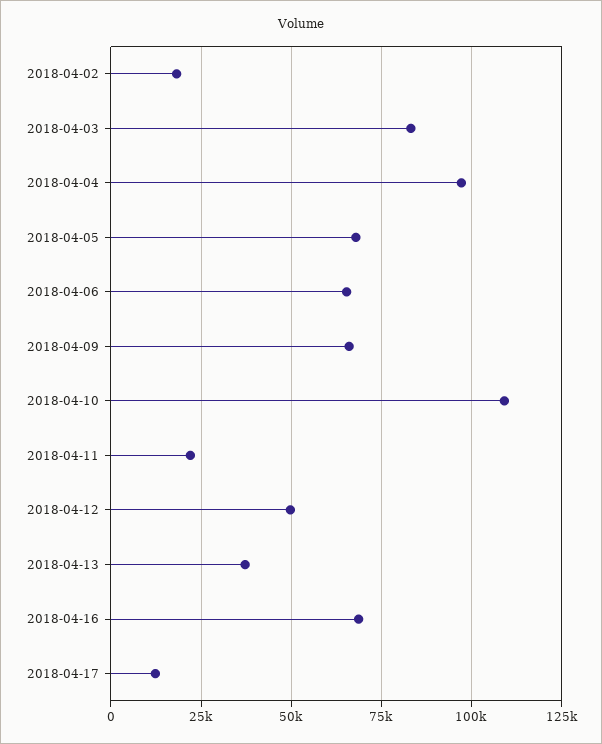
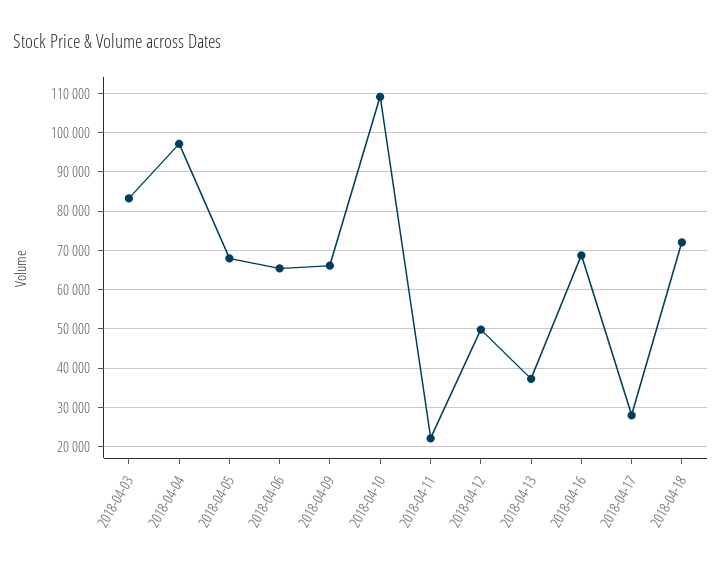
2018-04-02: 17500 -> none
2018-04-17: 12500 -> 28000
2018-04-18: none -> 72000

